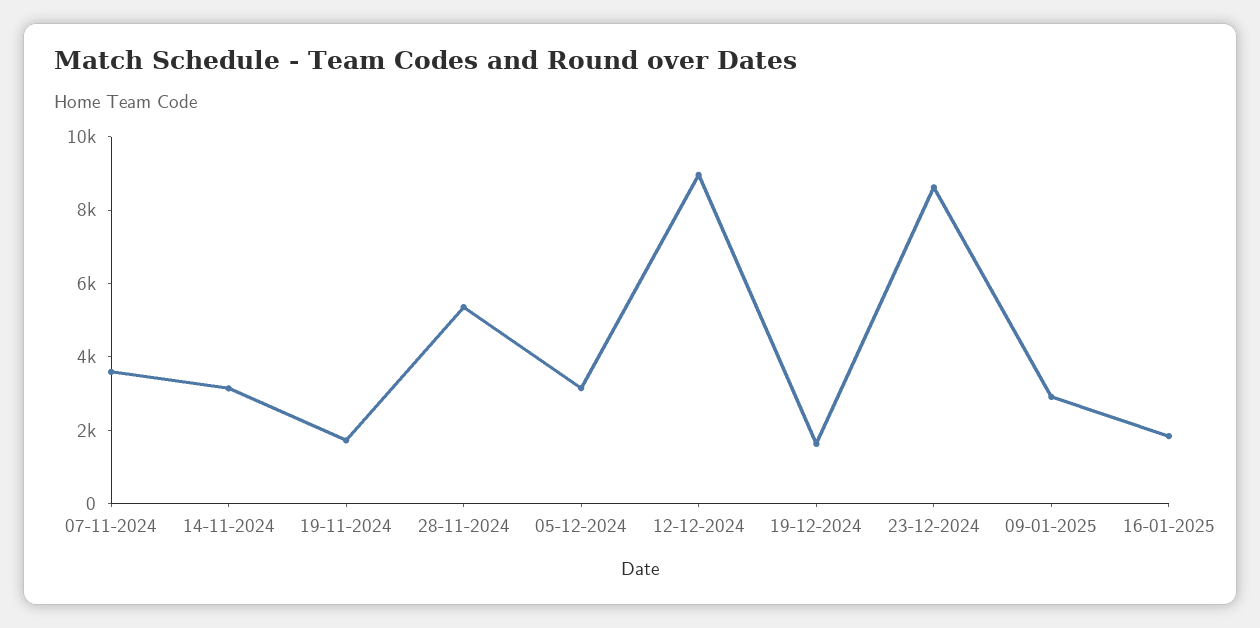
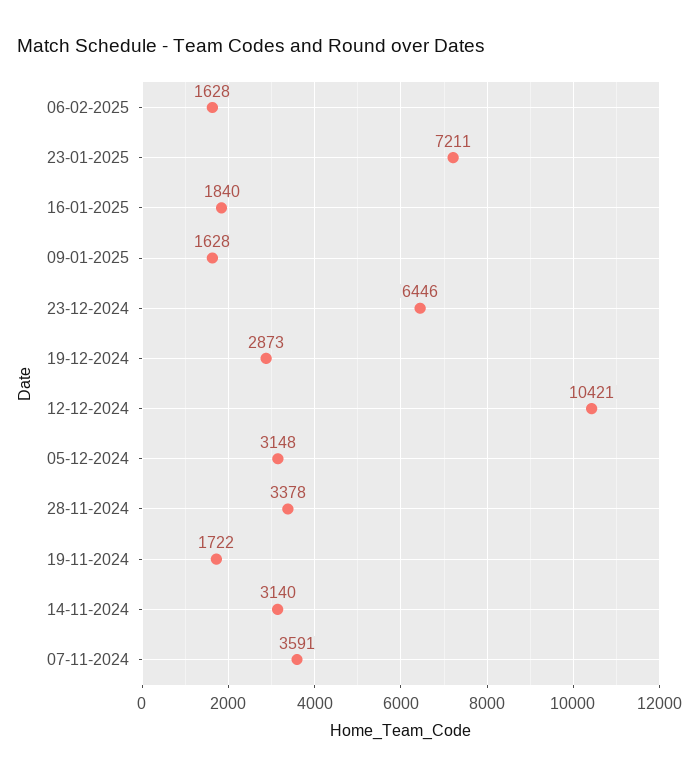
28-11-2024: 5500 -> 3378
12-12-2024: 9000 -> 10421
19-12-2024: 1500 -> 2873
23-12-2024: 8500 -> 6446
09-01-2025: 3000 -> 1628
06-02-2025: none -> 1628
23-01-2025: none -> 7211

